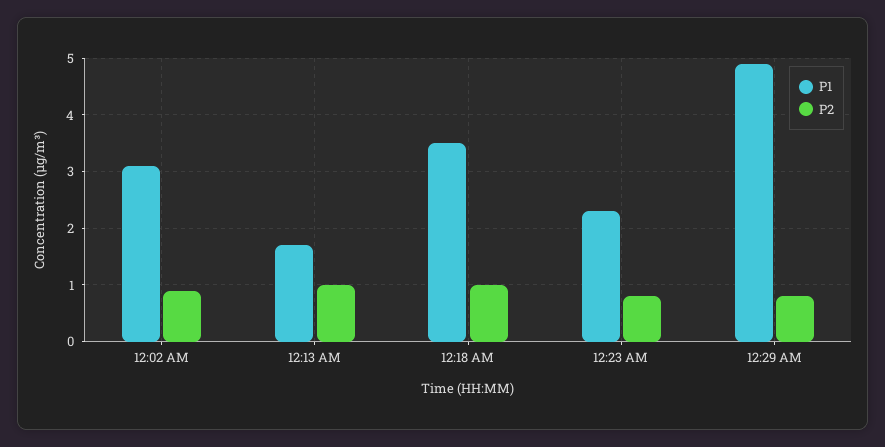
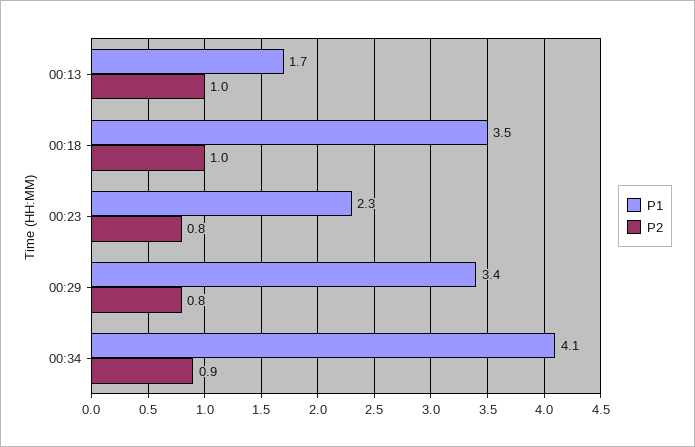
P1, 12:02 AM: 3 -> none
P2, 12:02 AM: 1 -> none
P1, 12:29 AM: 5 -> 3.4
P1, 00:34: none -> 4.1
P2, 00:34: none -> 0.9

